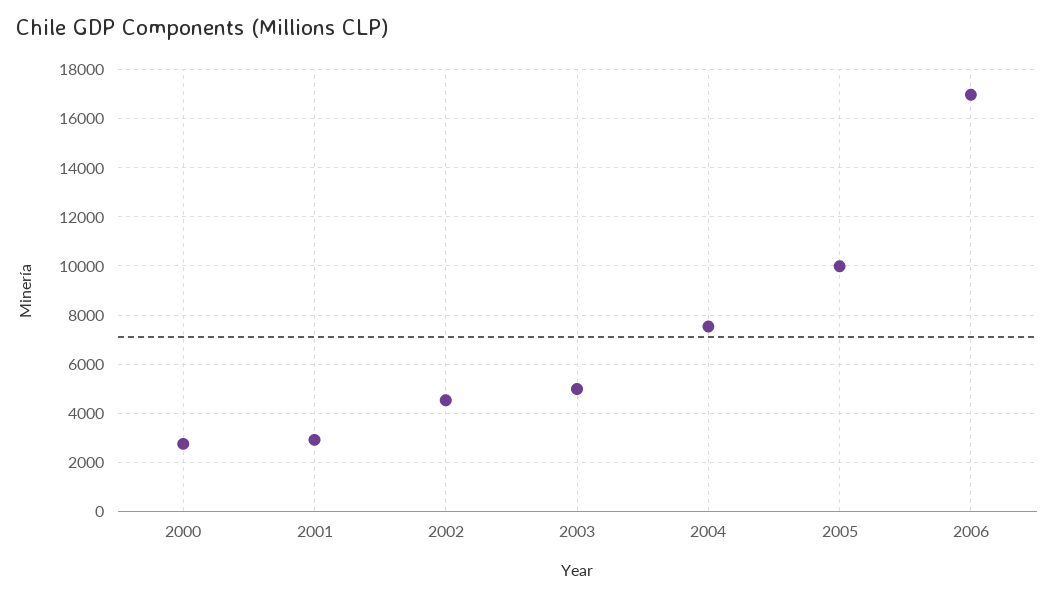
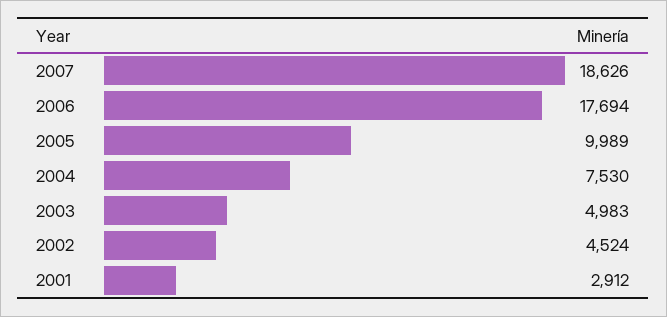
2000: 2750 -> none
2006: 17000 -> 17694
2007: none -> 18626

